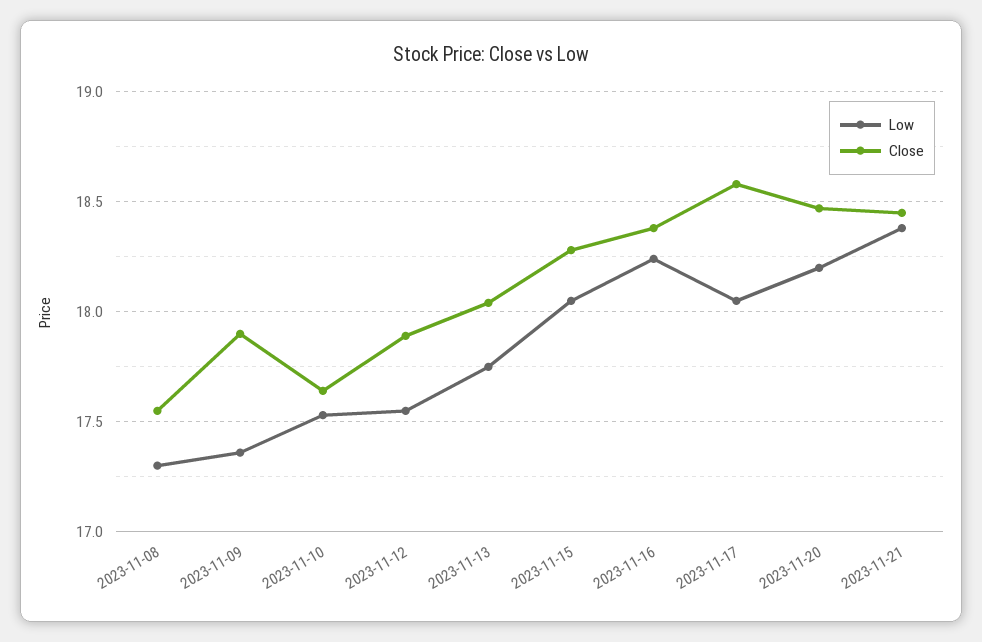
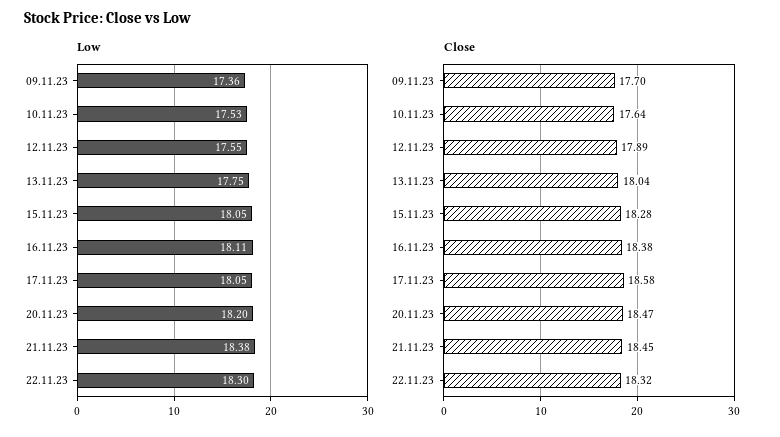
Low, 2023-11-08: 17.3 -> none
Close, 2023-11-08: 17.55 -> none
Close, 2023-11-09: 17.9 -> 17.7
Low, 2023-11-16: 18.25 -> 18.11
Low, 22.11.23: none -> 18.3
Close, 22.11.23: none -> 18.32

